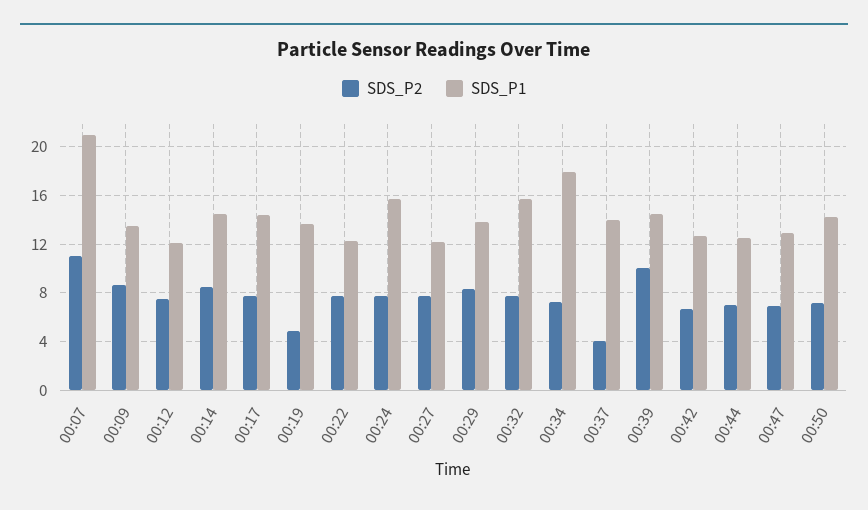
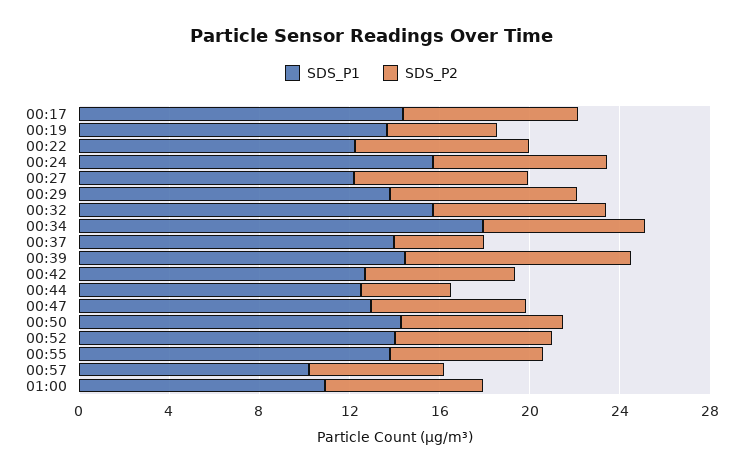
SDS_P2, 00:07: 11 -> none
SDS_P1, 00:07: 21 -> none
SDS_P2, 00:09: 8.5 -> none
SDS_P1, 00:09: 13.5 -> none
SDS_P2, 00:12: 7.5 -> none
SDS_P1, 00:12: 12 -> none
SDS_P2, 00:14: 8.5 -> none
SDS_P1, 00:14: 14.5 -> none
SDS_P2, 00:44: 7 -> 4
SDS_P1, 00:52: none -> 14
SDS_P2, 00:52: none -> 7
SDS_P1, 00:55: none -> 14
SDS_P2, 00:55: none -> 7
SDS_P1, 00:57: none -> 10
SDS_P2, 00:57: none -> 6
SDS_P1, 01:00: none -> 11
SDS_P2, 01:00: none -> 7

